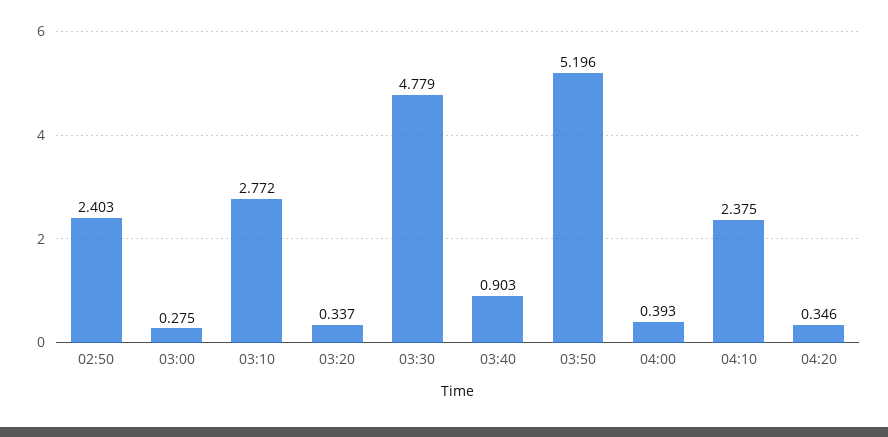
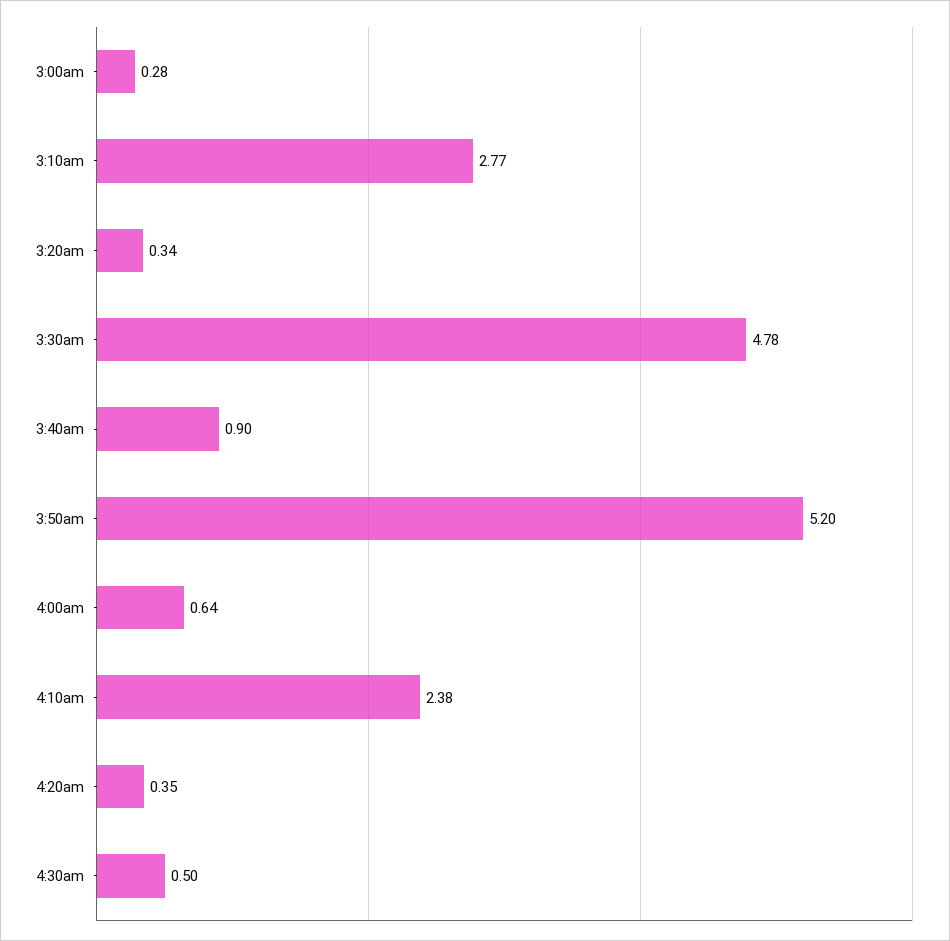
02:50: 2.403 -> none
04:00: 0.393 -> 0.64
4:30am: none -> 0.5

